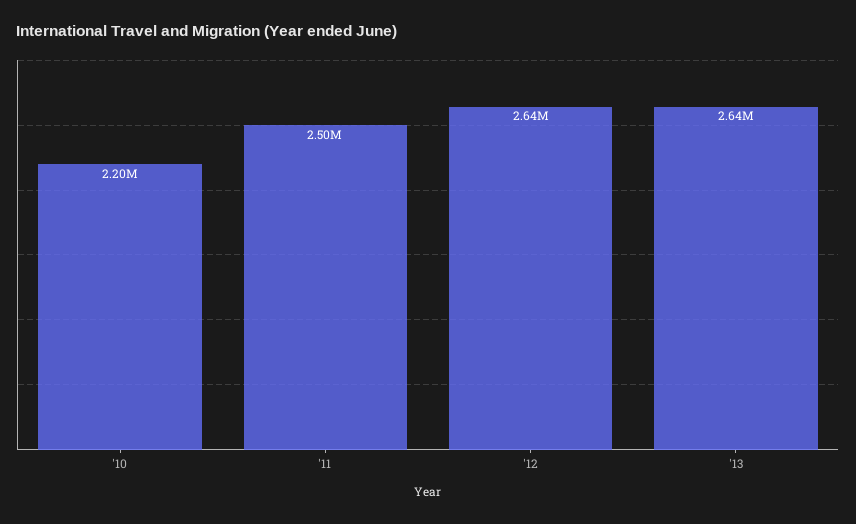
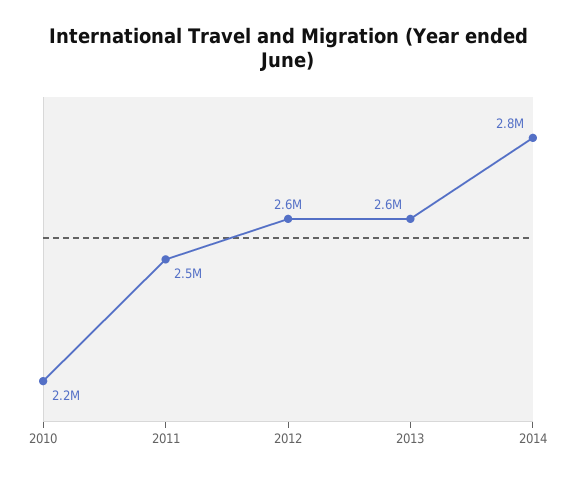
2014: none -> 2800000

